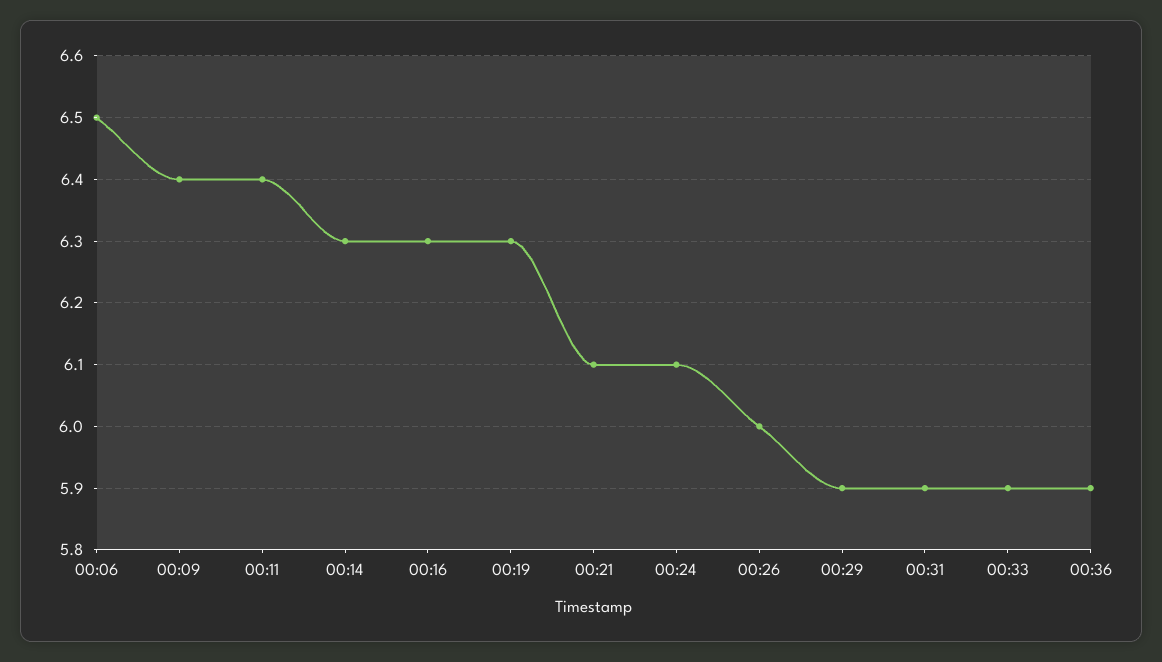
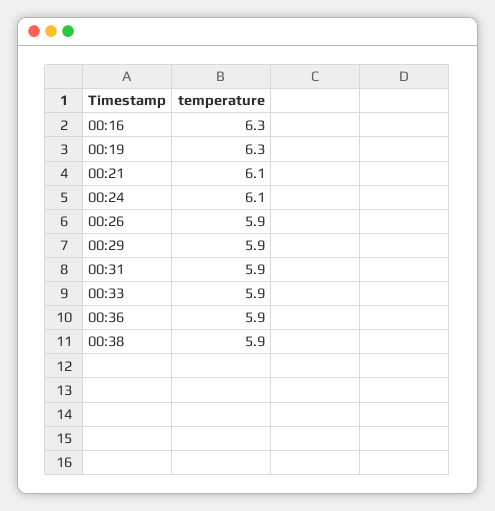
00:06: 6.5 -> none
00:09: 6.4 -> none
00:11: 6.4 -> none
00:14: 6.3 -> none
00:26: 6 -> 5.9
00:38: none -> 5.9

